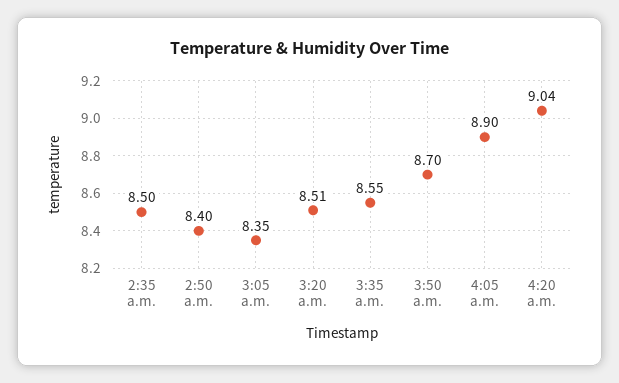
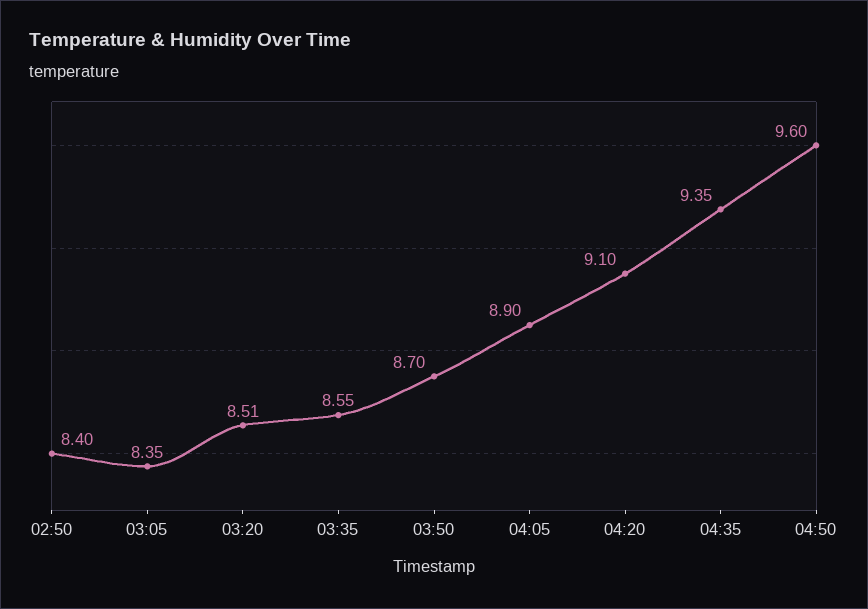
2:35 a.m.: 8.5 -> none
4:20 a.m.: 9.04 -> 9.1
04:35: none -> 9.35
04:50: none -> 9.6

